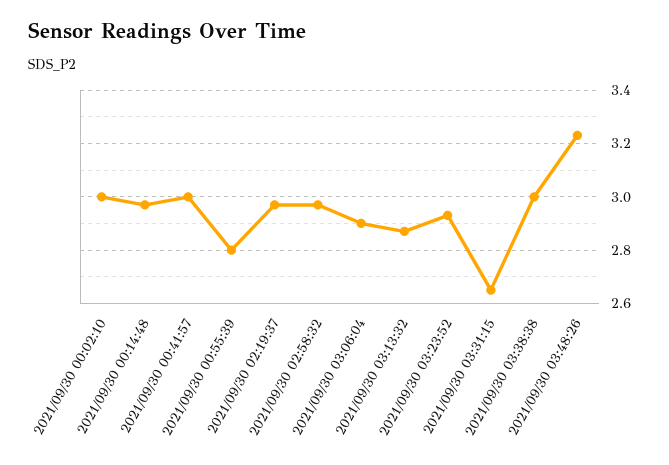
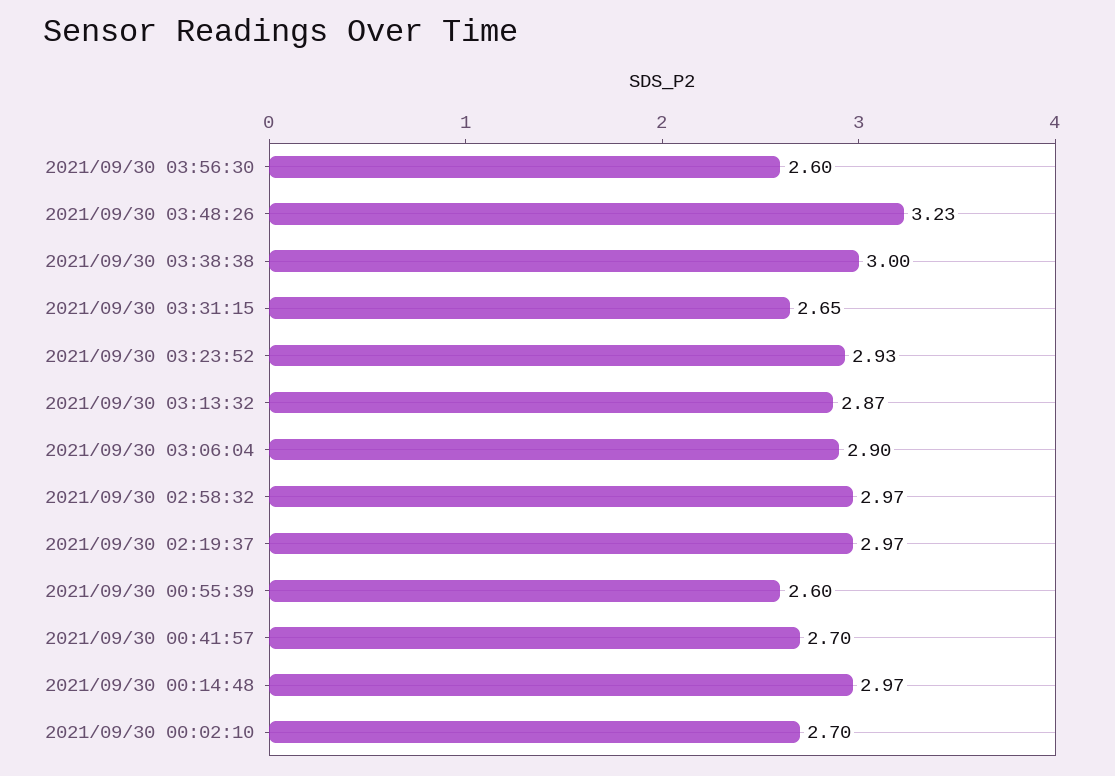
2021/09/30 00:02:10: 3 -> 2.7
2021/09/30 00:41:57: 3 -> 2.7
2021/09/30 00:55:39: 2.8 -> 2.6
2021/09/30 03:56:30: none -> 2.6

